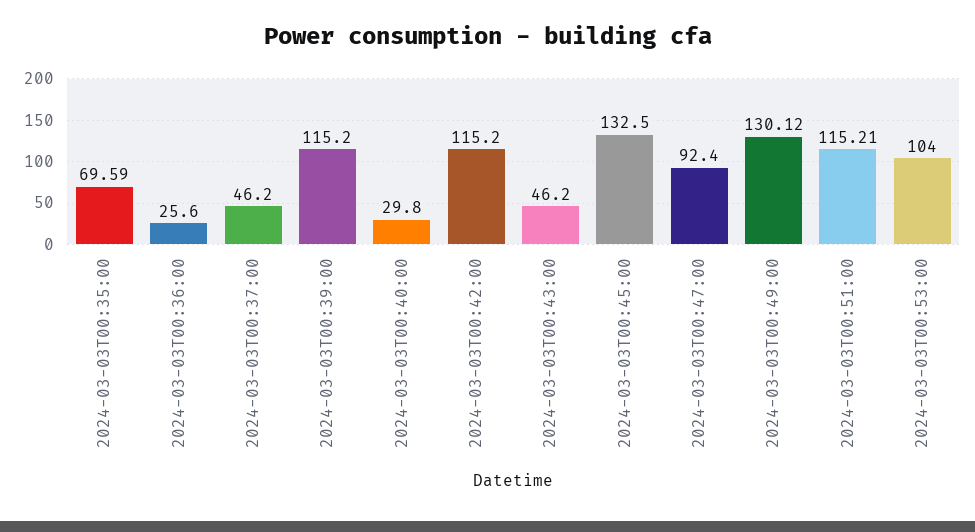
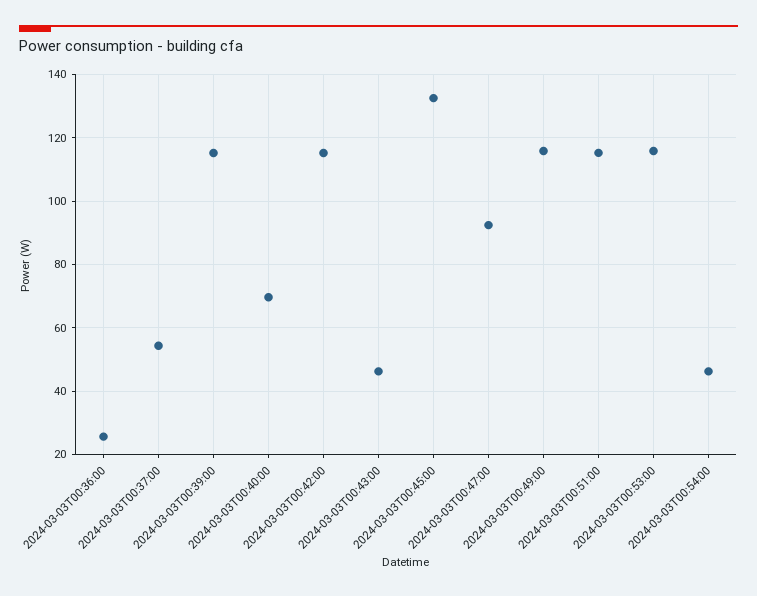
2024-03-03T00:35:00: 69.59 -> none
2024-03-03T00:37:00: 46.2 -> 54
2024-03-03T00:40:00: 29.8 -> 70
2024-03-03T00:49:00: 130.12 -> 116
2024-03-03T00:53:00: 104 -> 116
2024-03-03T00:54:00: none -> 46

